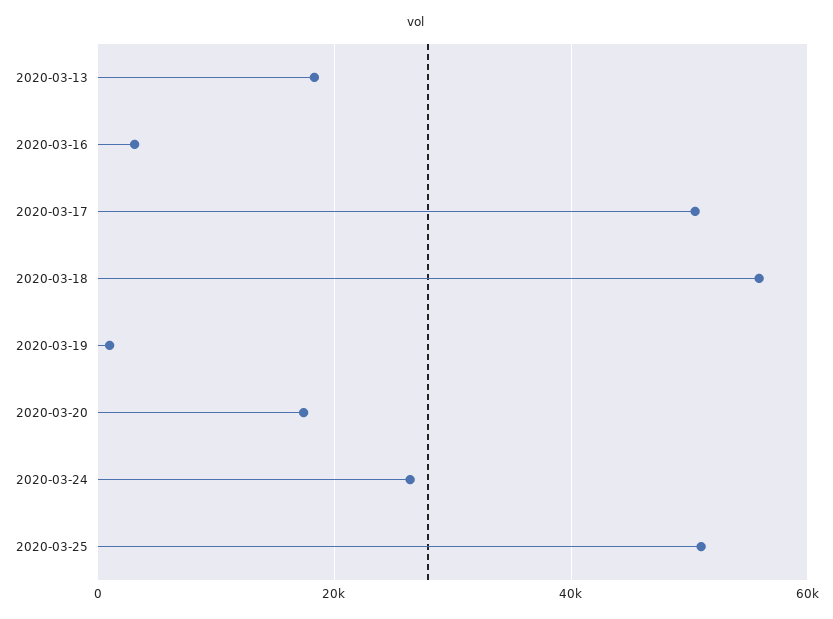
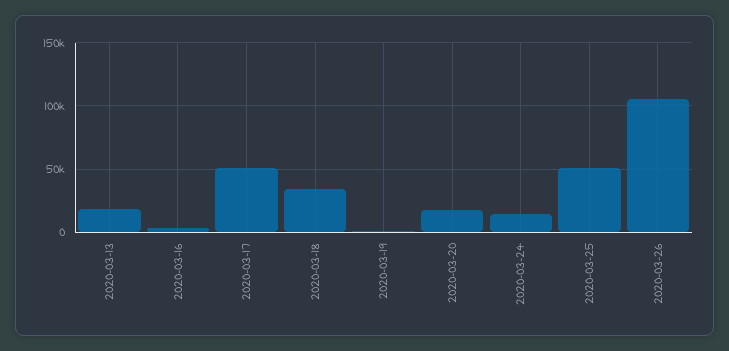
2020-03-18: 56000 -> 35000
2020-03-24: 26000 -> 15000
2020-03-26: none -> 105000

